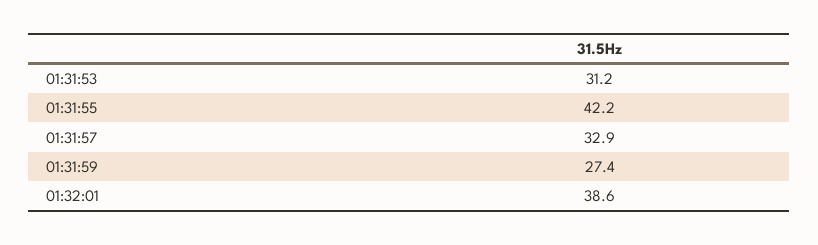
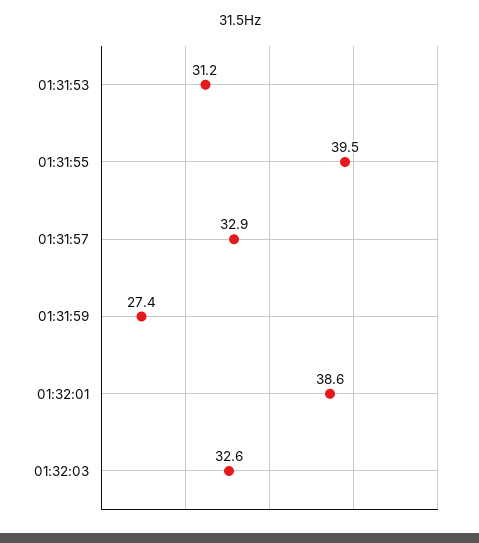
01:31:55: 42.2 -> 39.5
01:32:03: none -> 32.6

